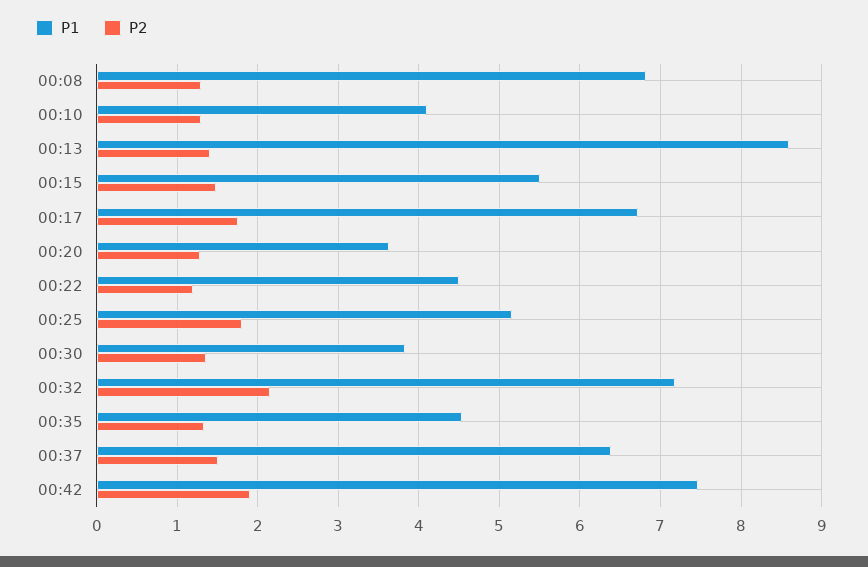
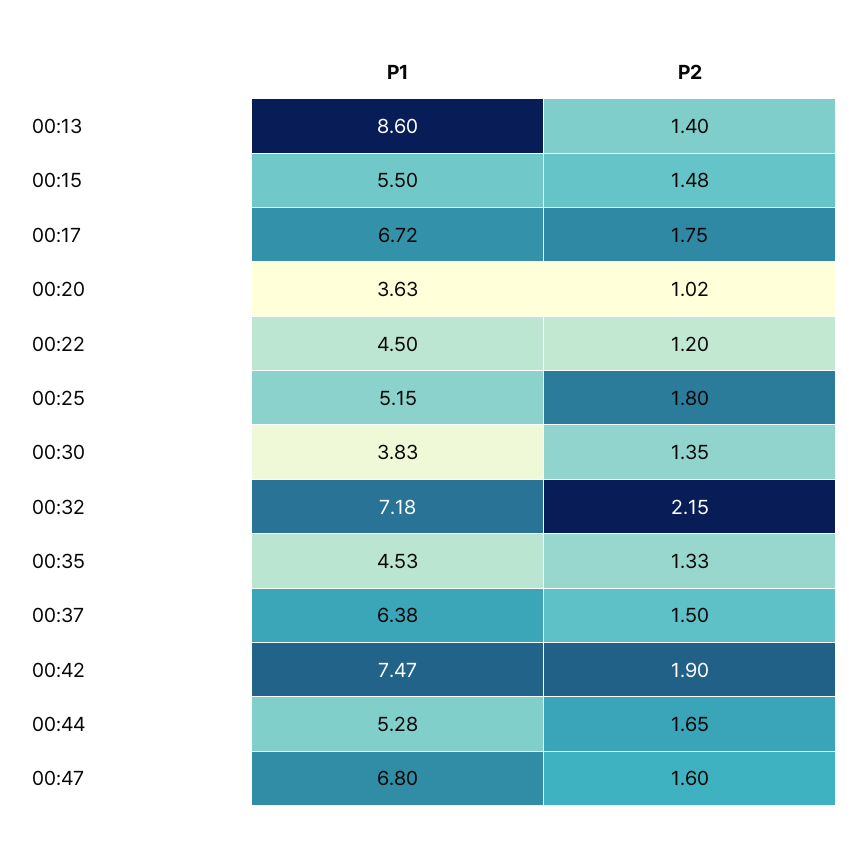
P1, 00:08: 6.8 -> none
P2, 00:08: 1.3 -> none
P1, 00:10: 4.1 -> none
P2, 00:10: 1.3 -> none
P2, 00:20: 1.3 -> 1.02
P1, 00:44: none -> 5.28
P2, 00:44: none -> 1.65
P1, 00:47: none -> 6.8
P2, 00:47: none -> 1.6

